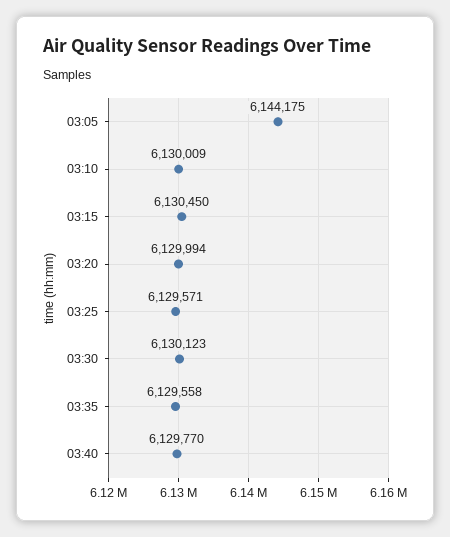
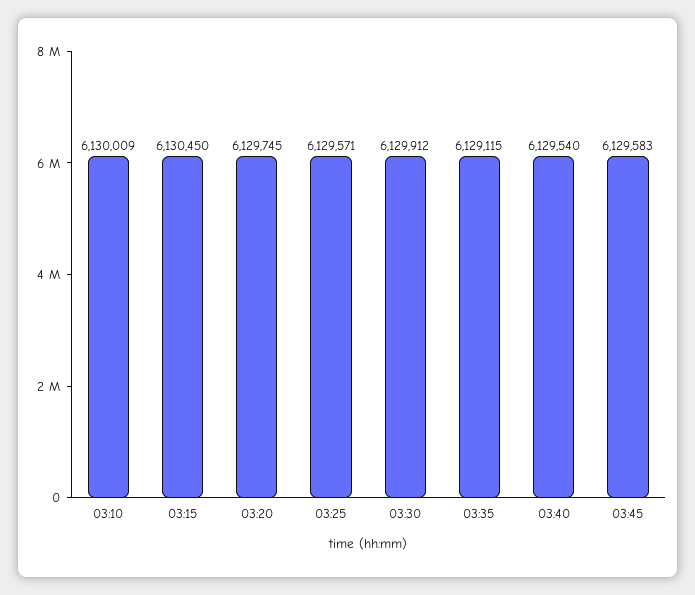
03:05: 6144175 -> none
03:20: 6129994 -> 6129745
03:30: 6130123 -> 6129912
03:35: 6129558 -> 6129115
03:40: 6129770 -> 6129540
03:45: none -> 6129583

